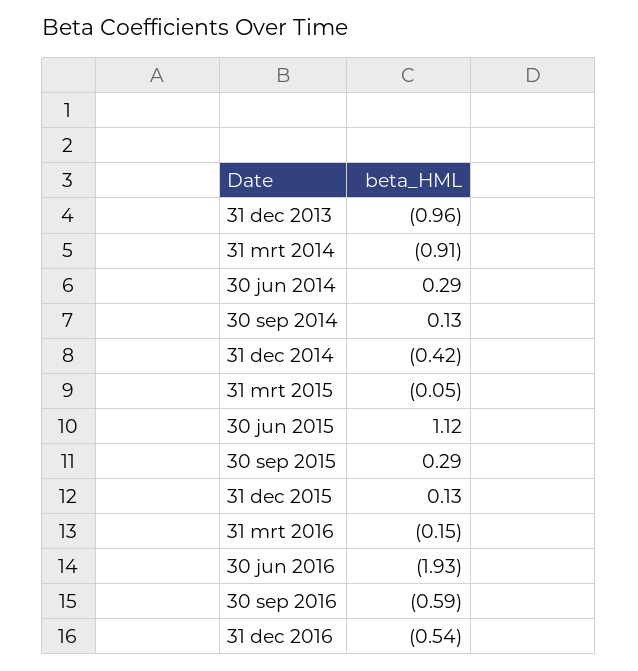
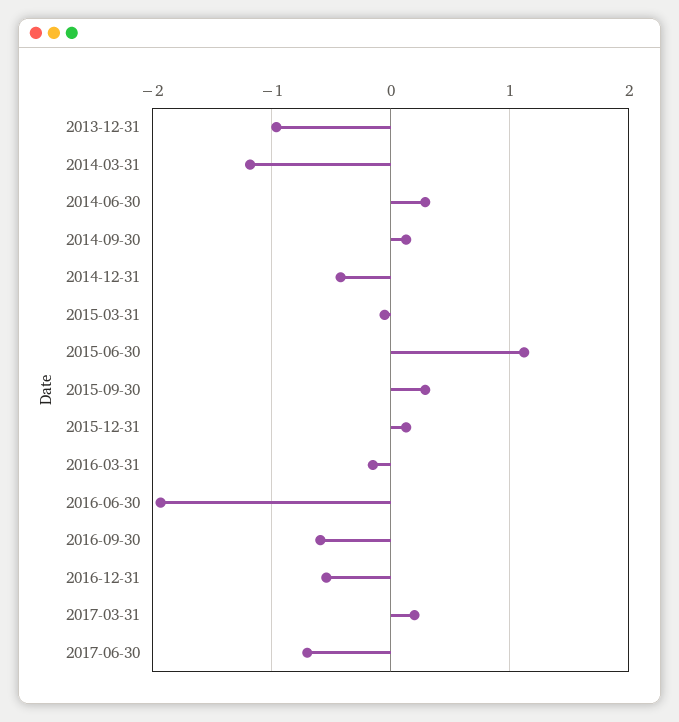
31 mrt 2014: -0.91 -> -1.2
2017-03-31: none -> 0.2
2017-06-30: none -> -0.7

